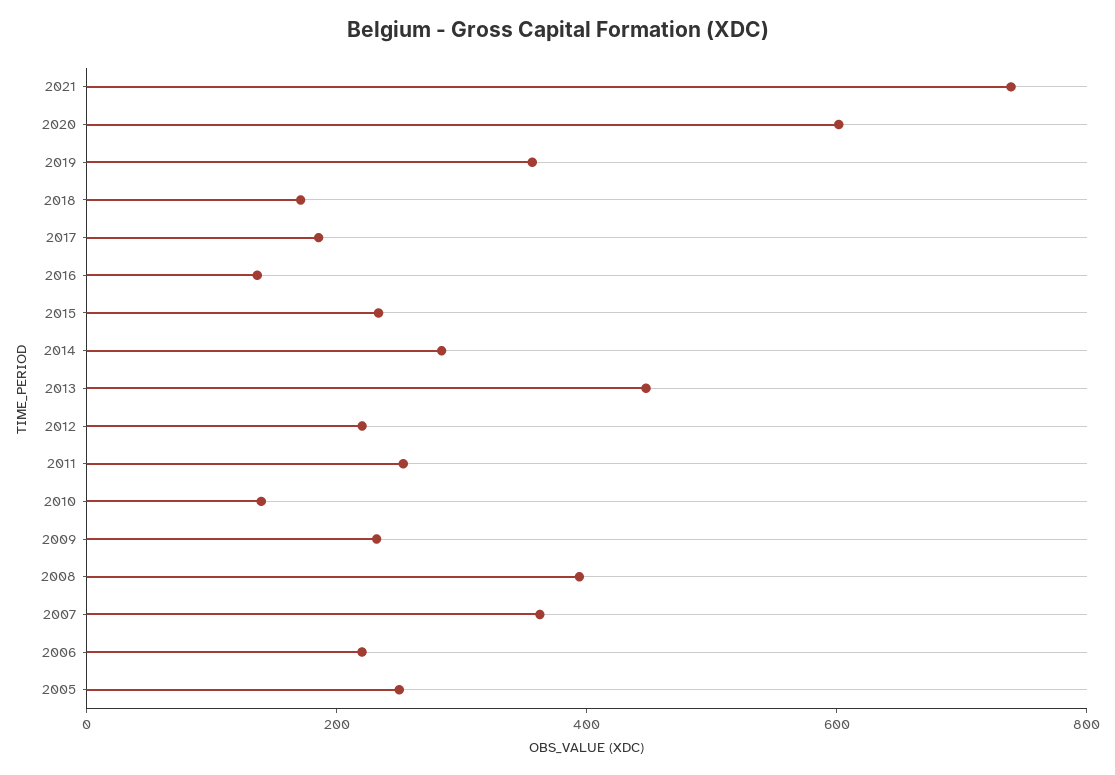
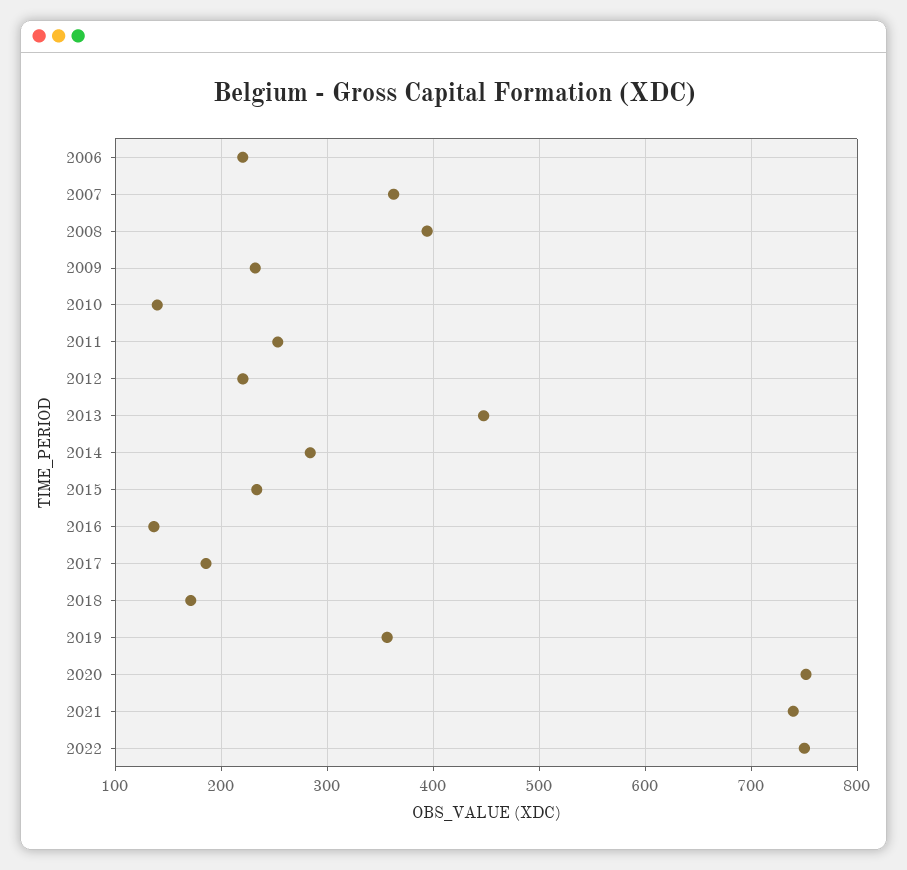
2020: 600 -> 750
2005: 250 -> none
2022: none -> 750

